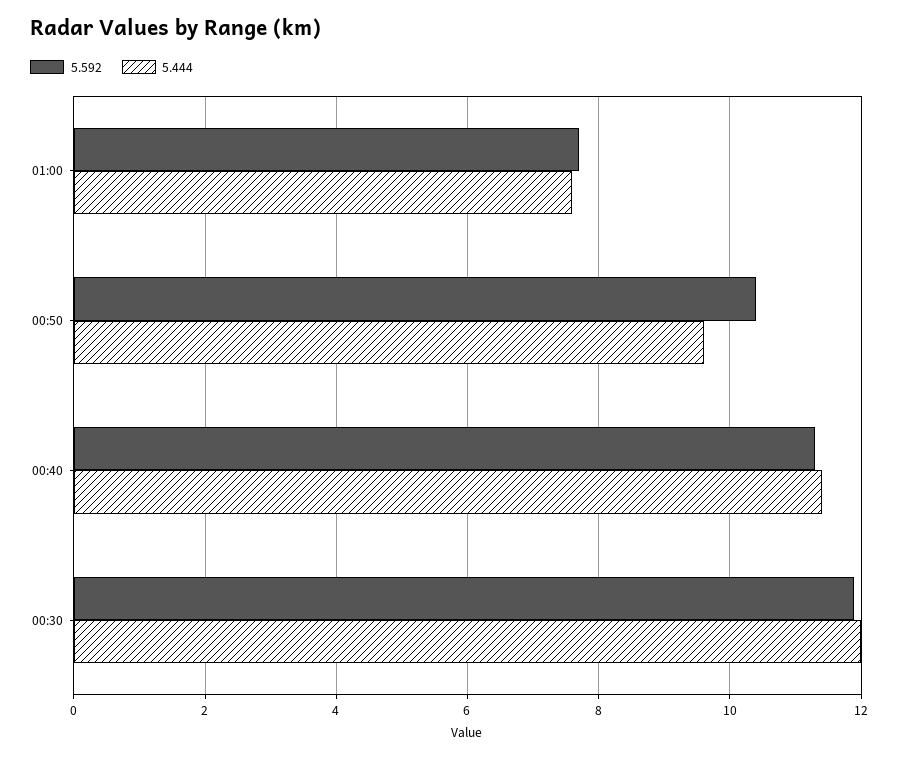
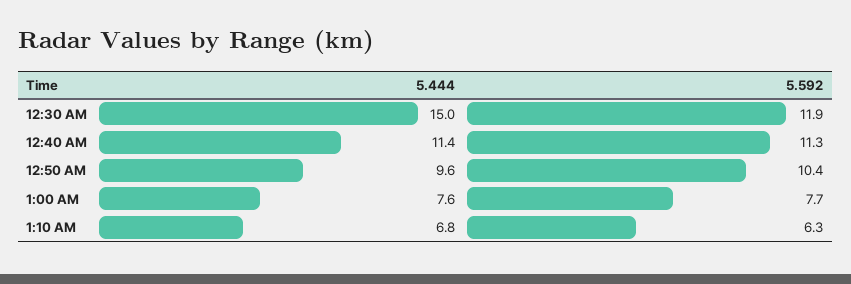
5.444, 00:30: 12 -> 15
5.444, 1:10 AM: none -> 6.8
5.592, 1:10 AM: none -> 6.3

